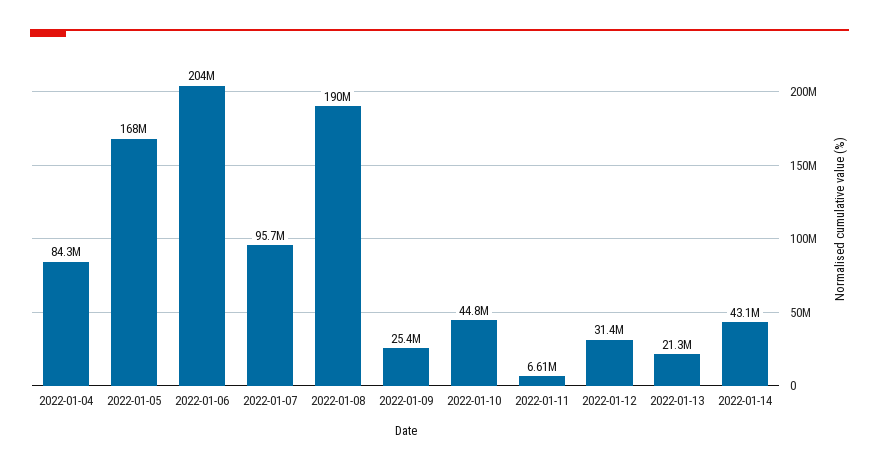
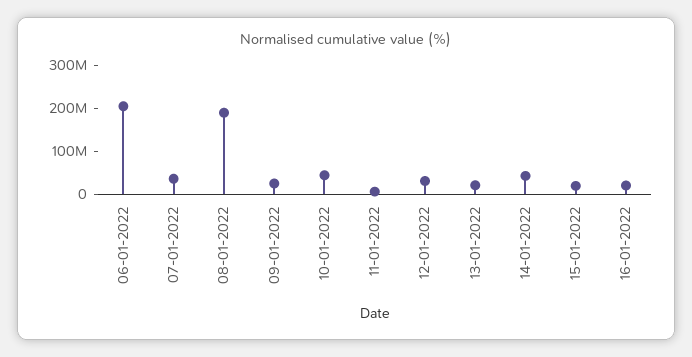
2022-01-04: 84300000 -> none
2022-01-05: 168000000 -> none
2022-01-07: 95700000 -> 40000000
15-01-2022: none -> 20000000
16-01-2022: none -> 20000000

